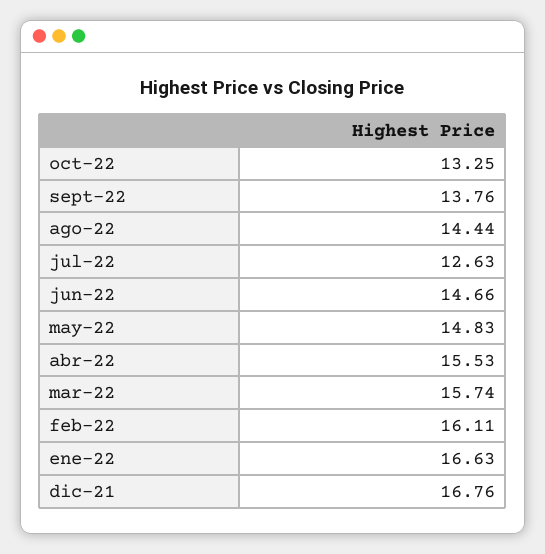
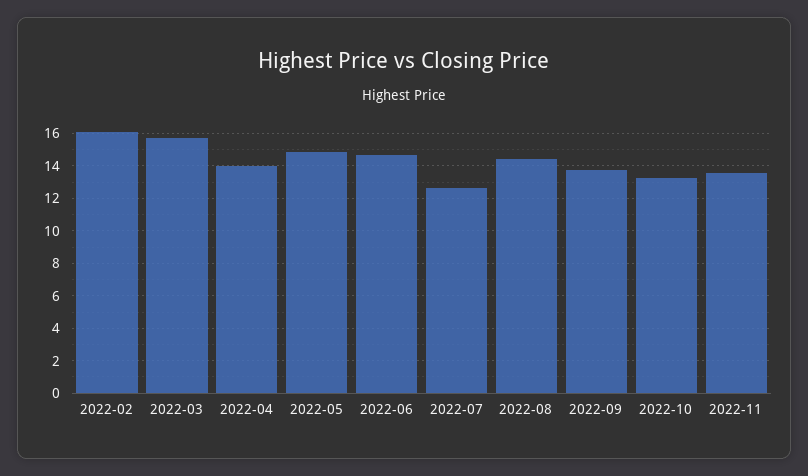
abr-22: 15.53 -> 14
ene-22: 16.63 -> none
dic-21: 16.76 -> none
2022-11: none -> 13.5

